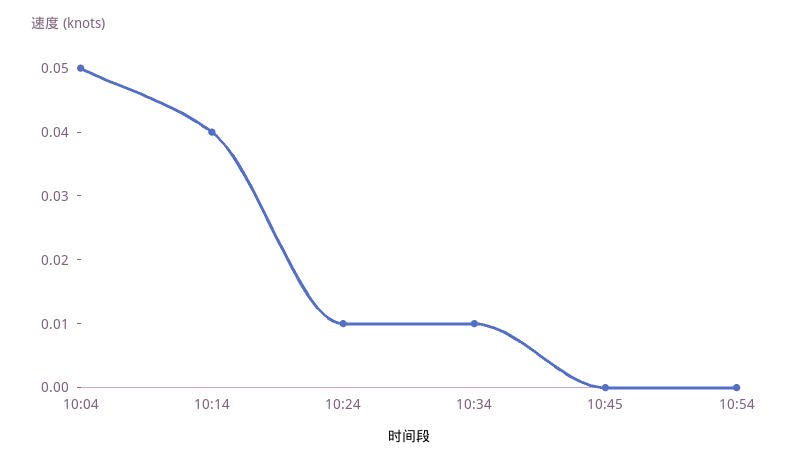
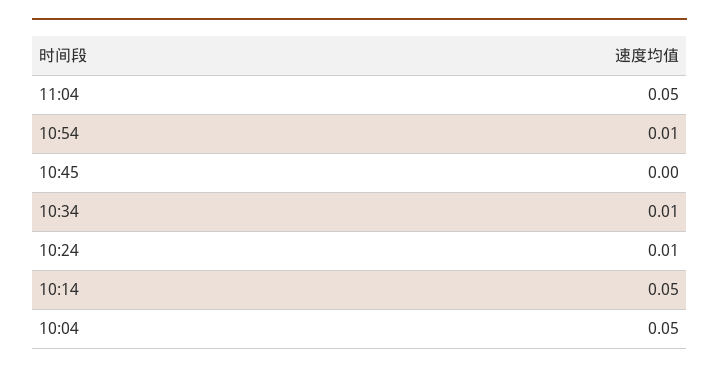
10:14: 0.04 -> 0.05
10:54: 0 -> 0.01
11:04: none -> 0.05

